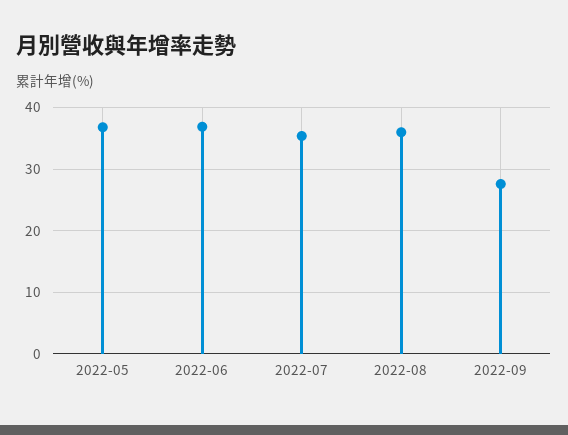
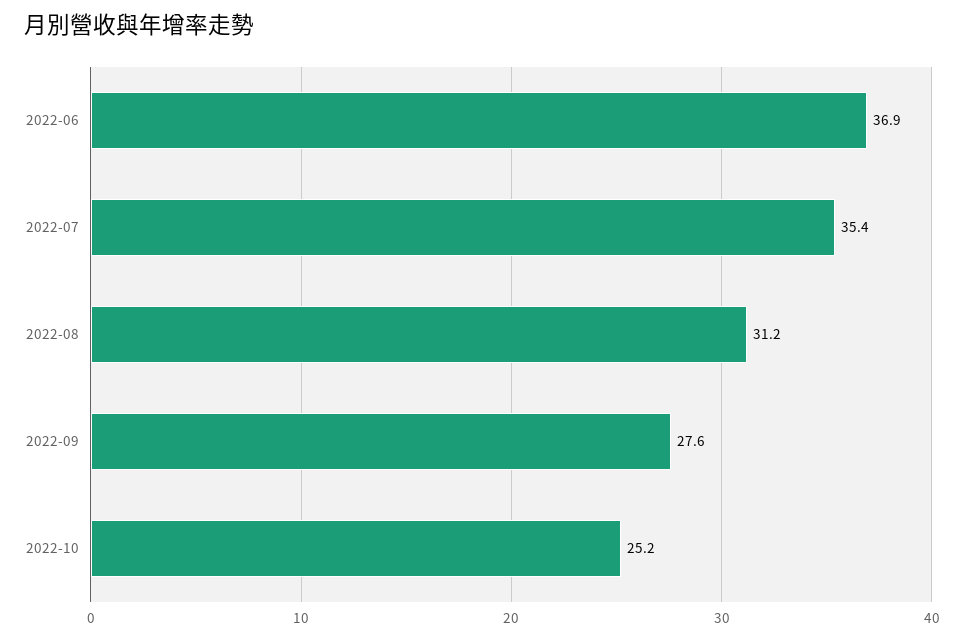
2022-05: 37 -> none
2022-08: 36 -> 31.2
2022-10: none -> 25.2

